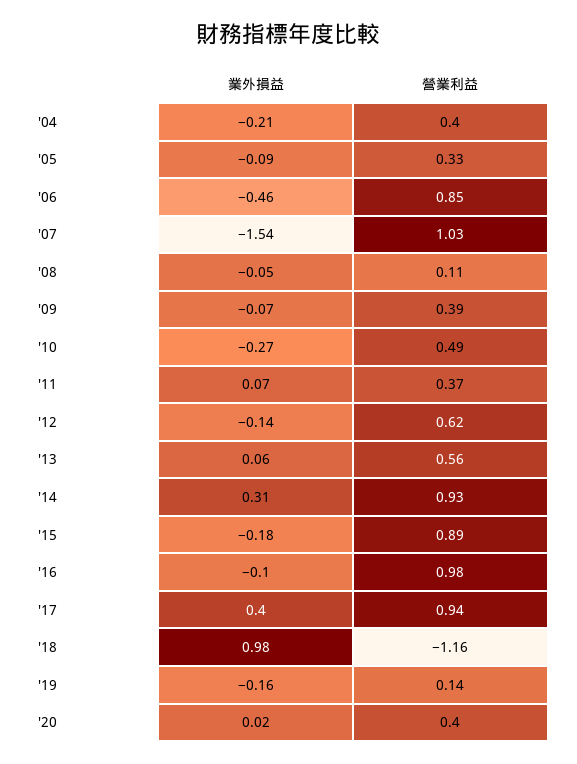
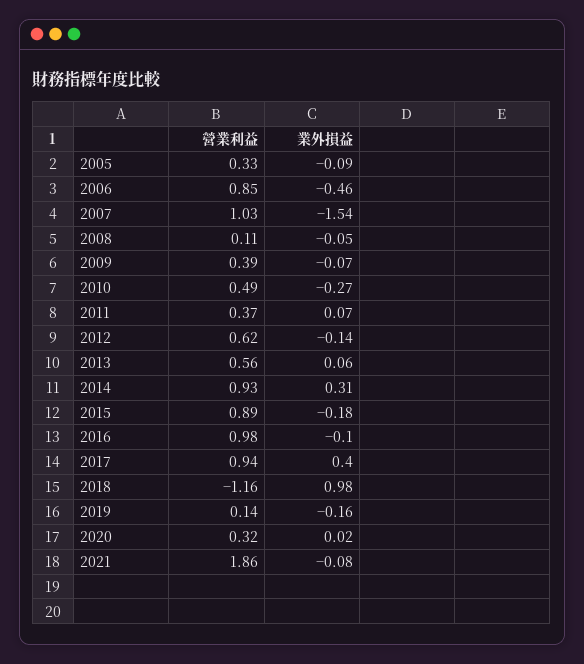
業外損益, '04: -0.21 -> none
營業利益, '04: 0.4 -> none
營業利益, '20: 0.4 -> 0.32
營業利益, 2021: none -> 1.86
業外損益, 2021: none -> -0.08

